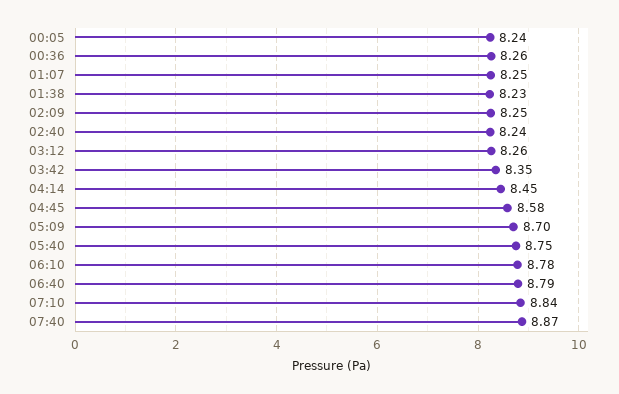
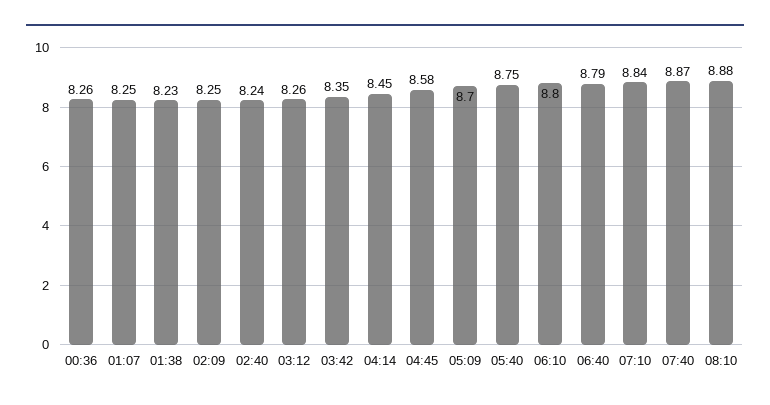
00:05: 8.24 -> none
06:10: 8.78 -> 8.8
08:10: none -> 8.88

